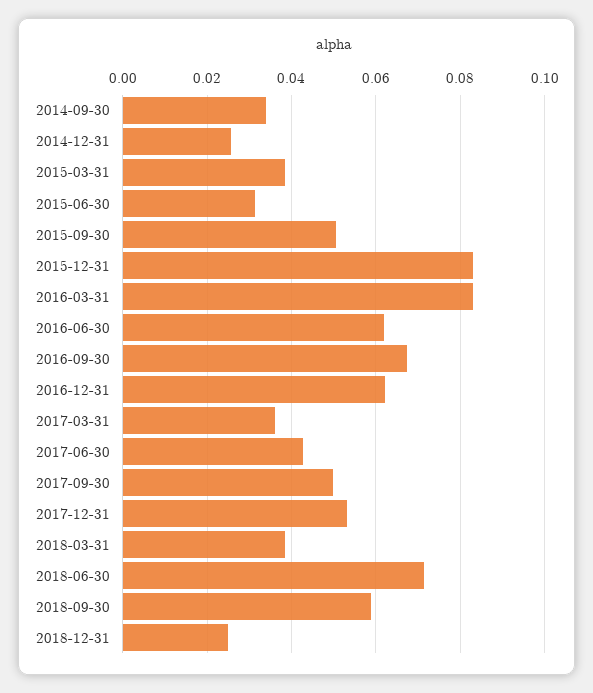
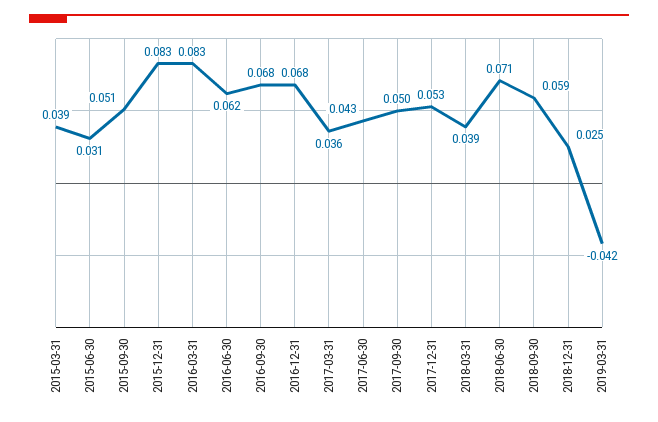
2014-09-30: 0.034 -> none
2014-12-31: 0.026 -> none
2016-12-31: 0.062 -> 0.068
2019-03-31: none -> -0.042

